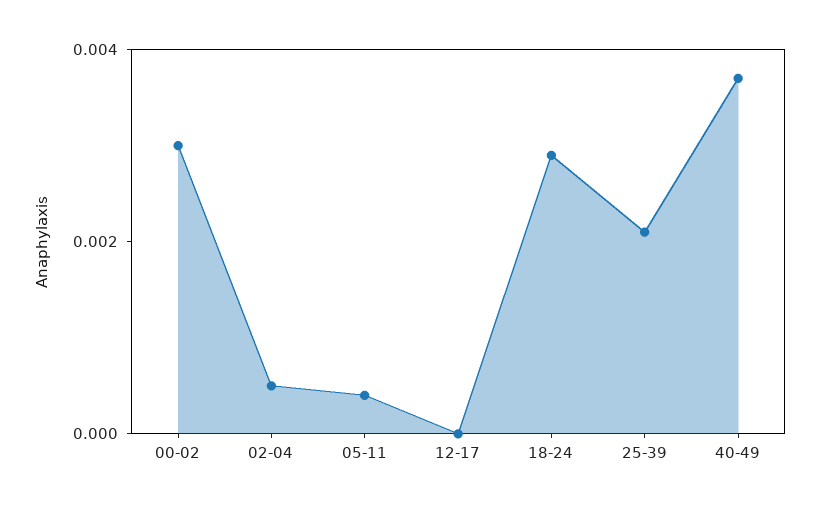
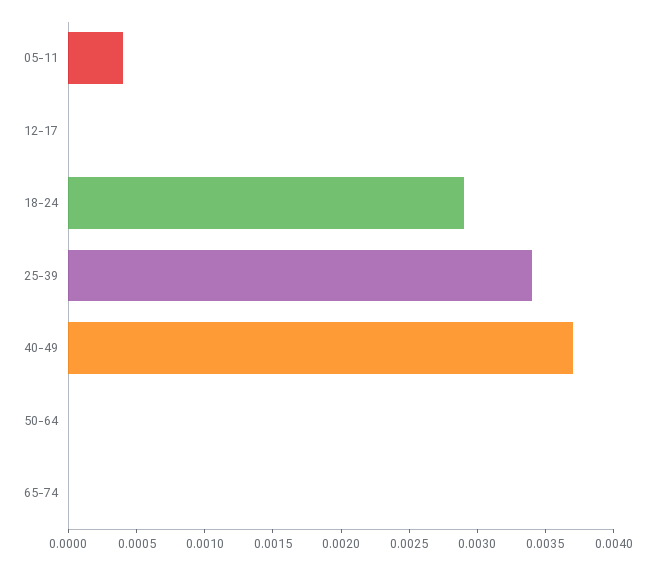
00-02: 0.003 -> none
02-04: 0.0005 -> none
25-39: 0.002 -> 0.0034
50-64: none -> 0
65-74: none -> 0

